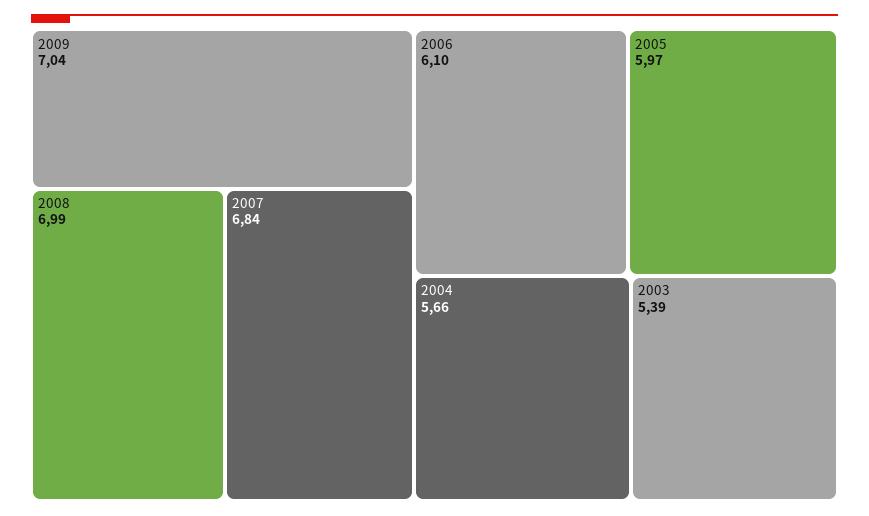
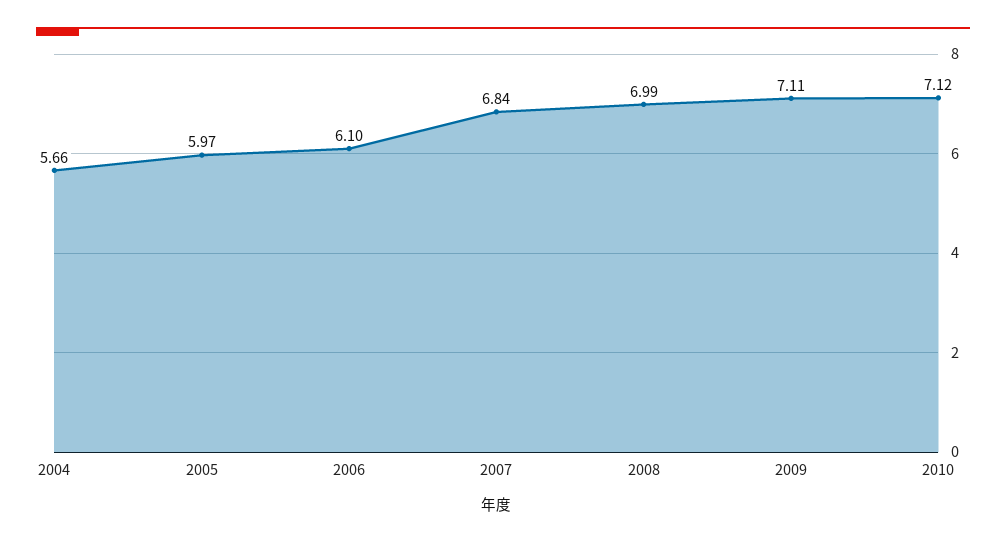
2009: 7.04 -> 7.11
2003: 5.39 -> none
2010: none -> 7.12

